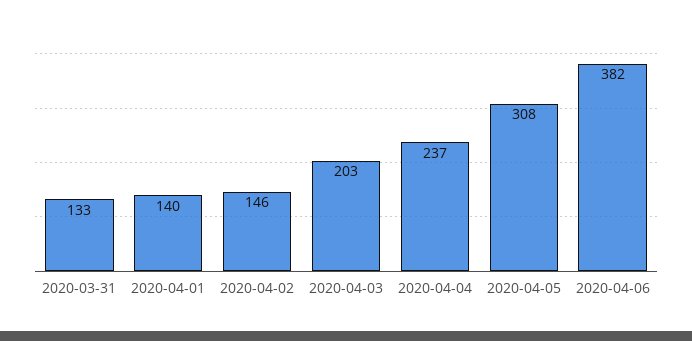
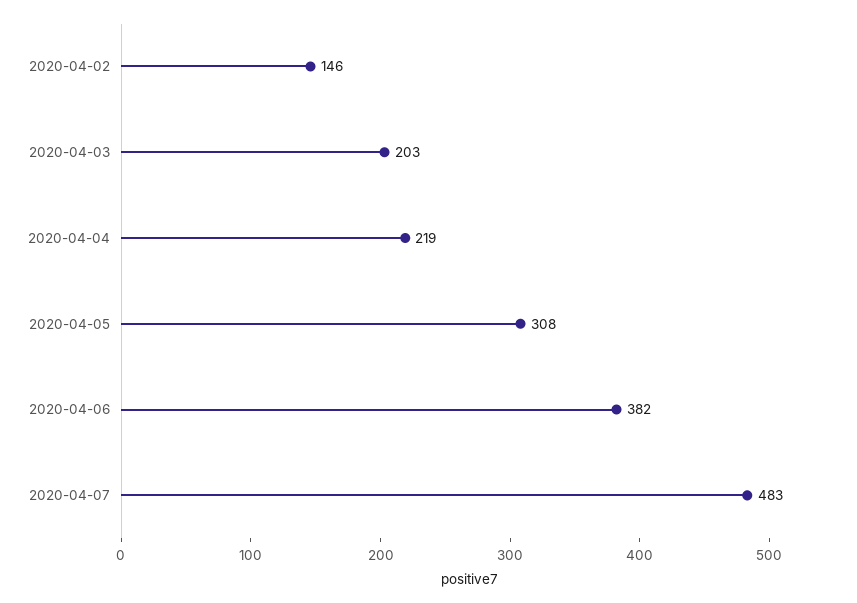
2020-03-31: 133 -> none
2020-04-01: 140 -> none
2020-04-04: 237 -> 219
2020-04-07: none -> 483

